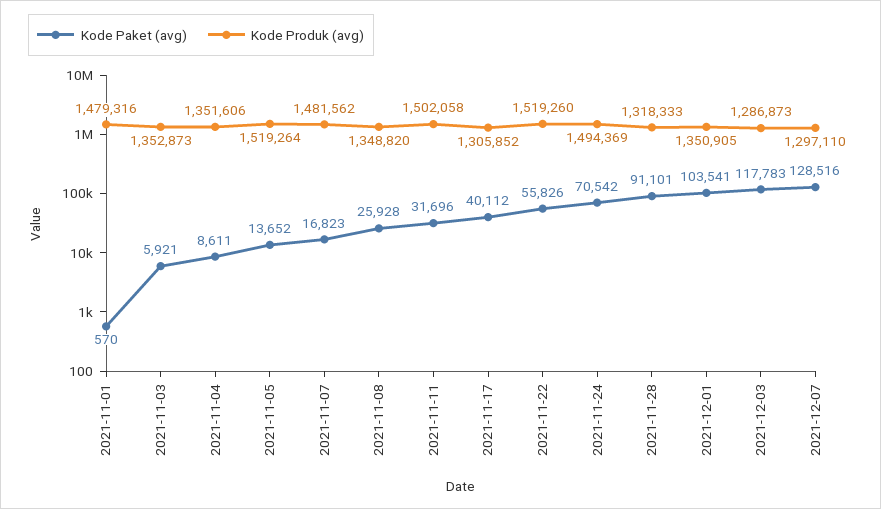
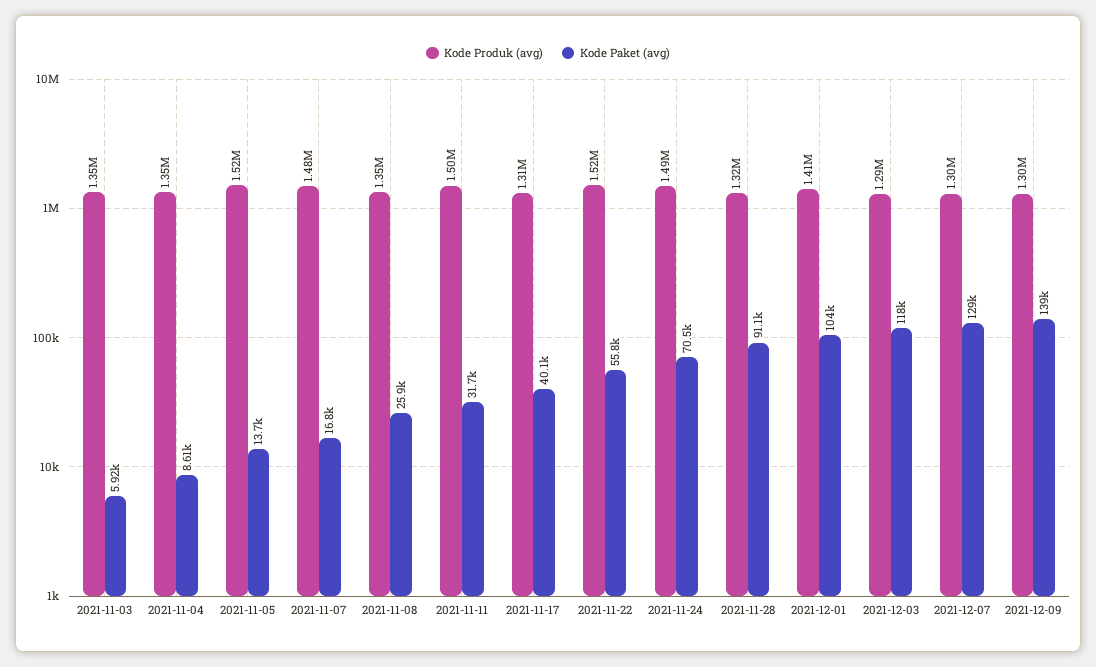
Kode Paket (avg), 2021-11-01: 570 -> none
Kode Produk (avg), 2021-11-01: 1479316 -> none
Kode Produk (avg), 2021-12-01: 1350905 -> 1410000
Kode Produk (avg), 2021-12-09: none -> 1300000
Kode Paket (avg), 2021-12-09: none -> 139000

